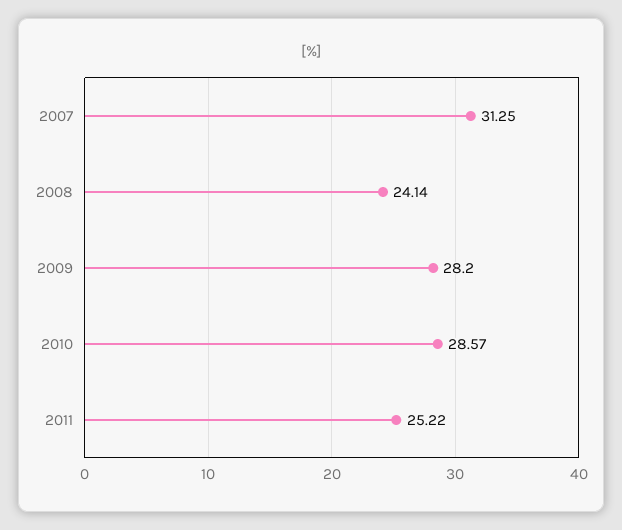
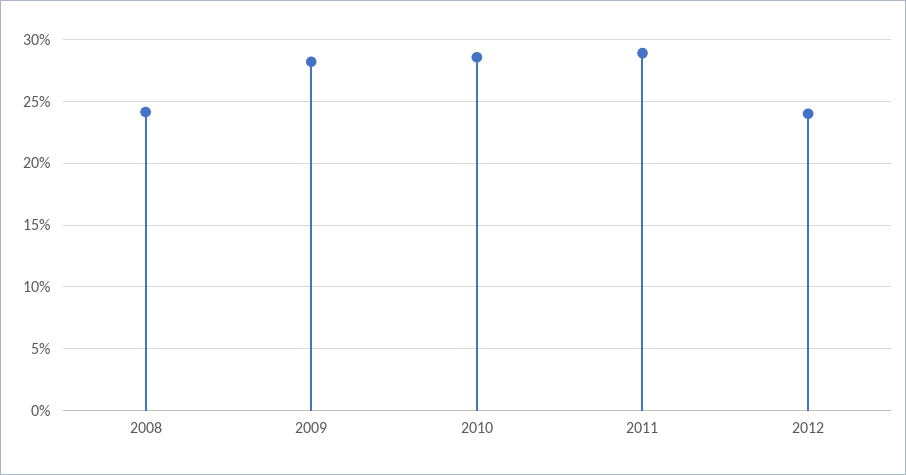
2007: 31.25 -> none
2011: 25.22 -> 29
2012: none -> 24

